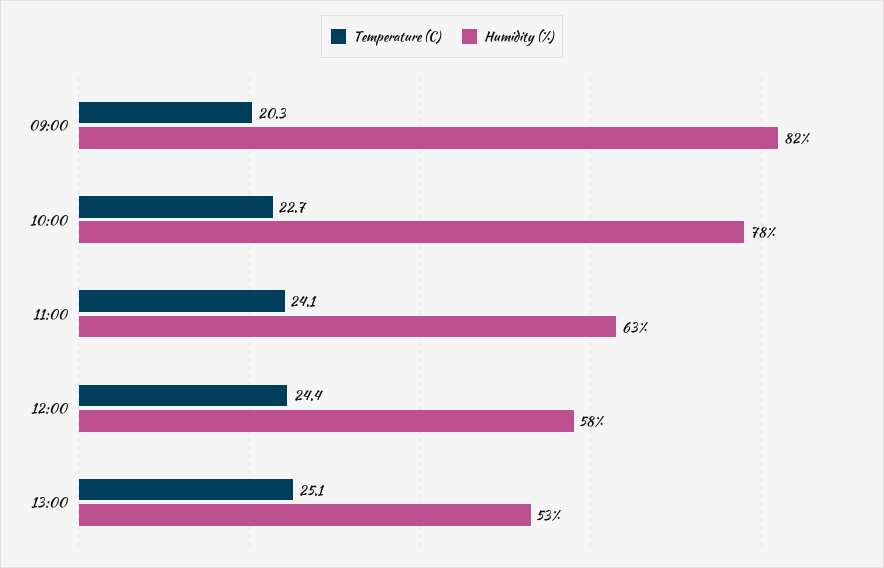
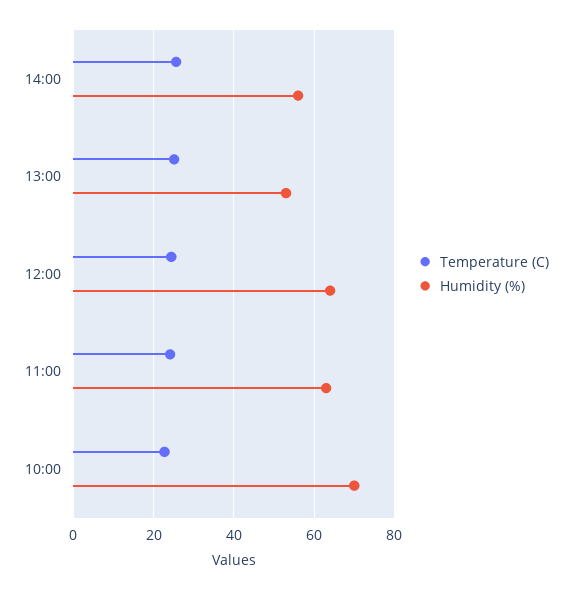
Temperature (C), 09:00: 20.3 -> none
Humidity (%), 09:00: 82 -> none
Humidity (%), 10:00: 78 -> 70
Humidity (%), 12:00: 58 -> 64
Temperature (C), 14:00: none -> 26
Humidity (%), 14:00: none -> 56

